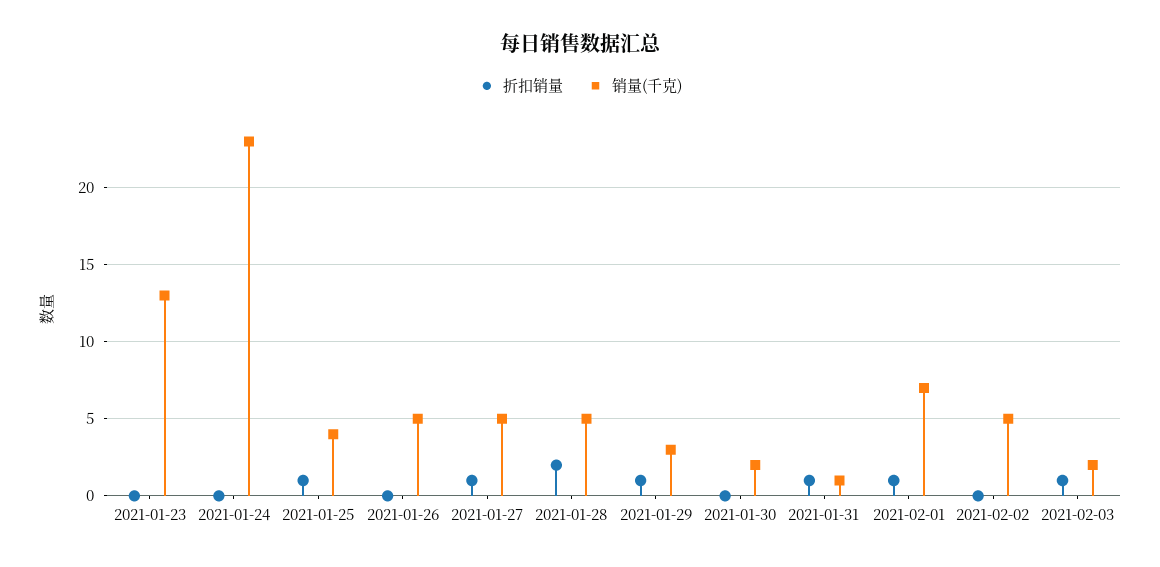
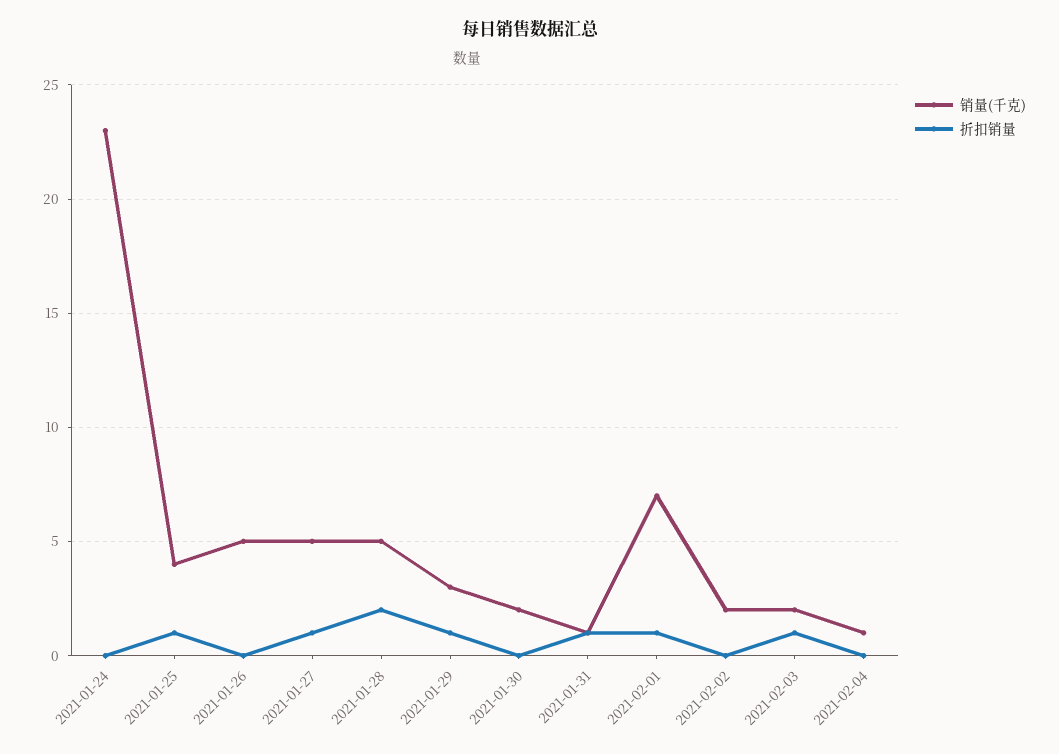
折扣销量, 2021-01-23: 0 -> none
销量(千克), 2021-01-23: 13 -> none
销量(千克), 2021-02-02: 5 -> 2
销量(千克), 2021-02-04: none -> 1
折扣销量, 2021-02-04: none -> 0

